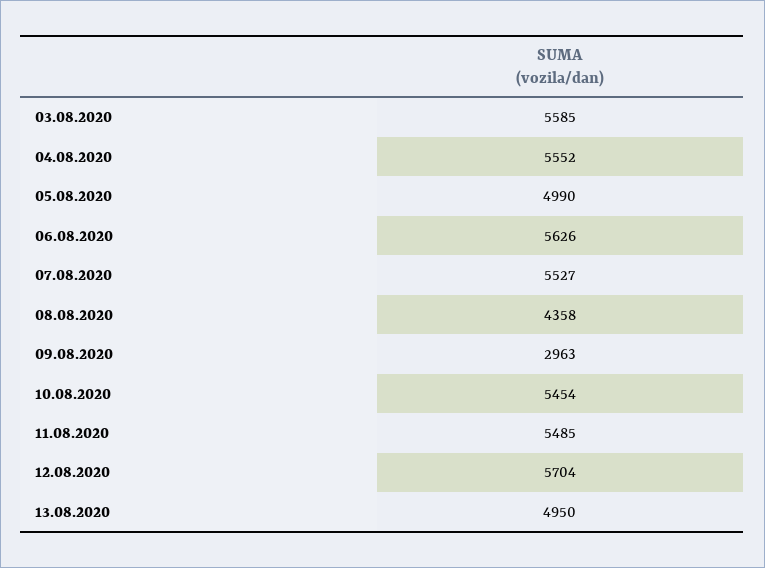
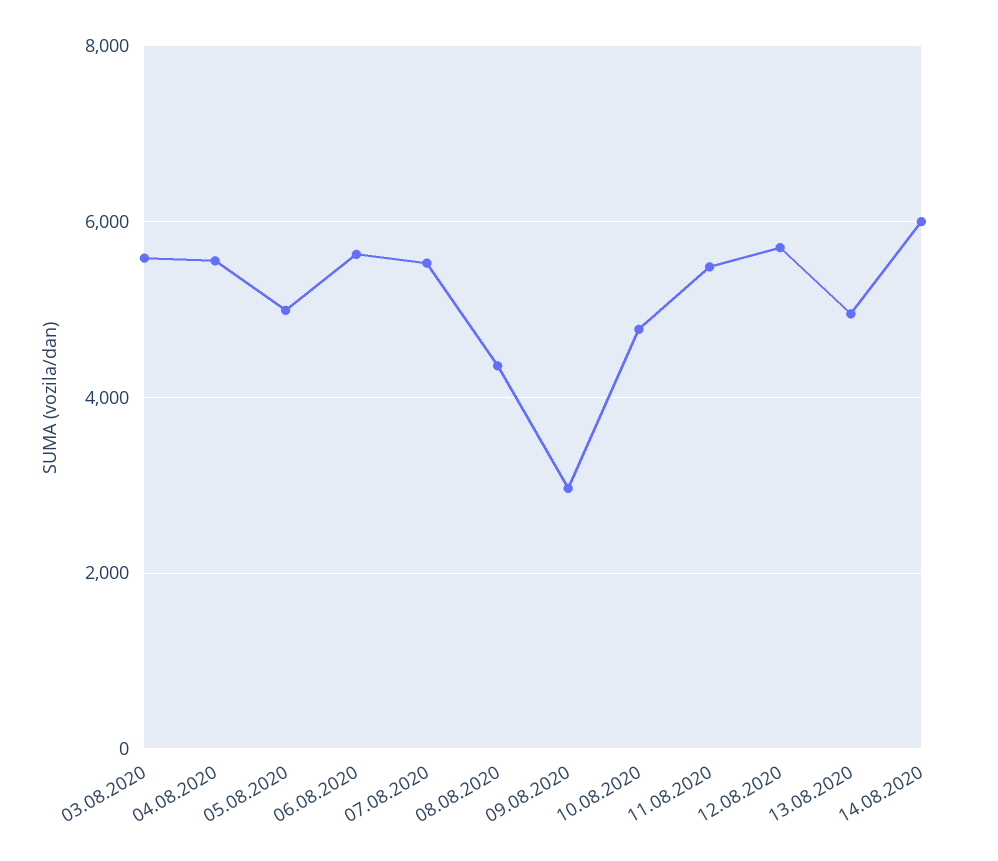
10.08.2020: 5454 -> 4800
14.08.2020: none -> 6000

